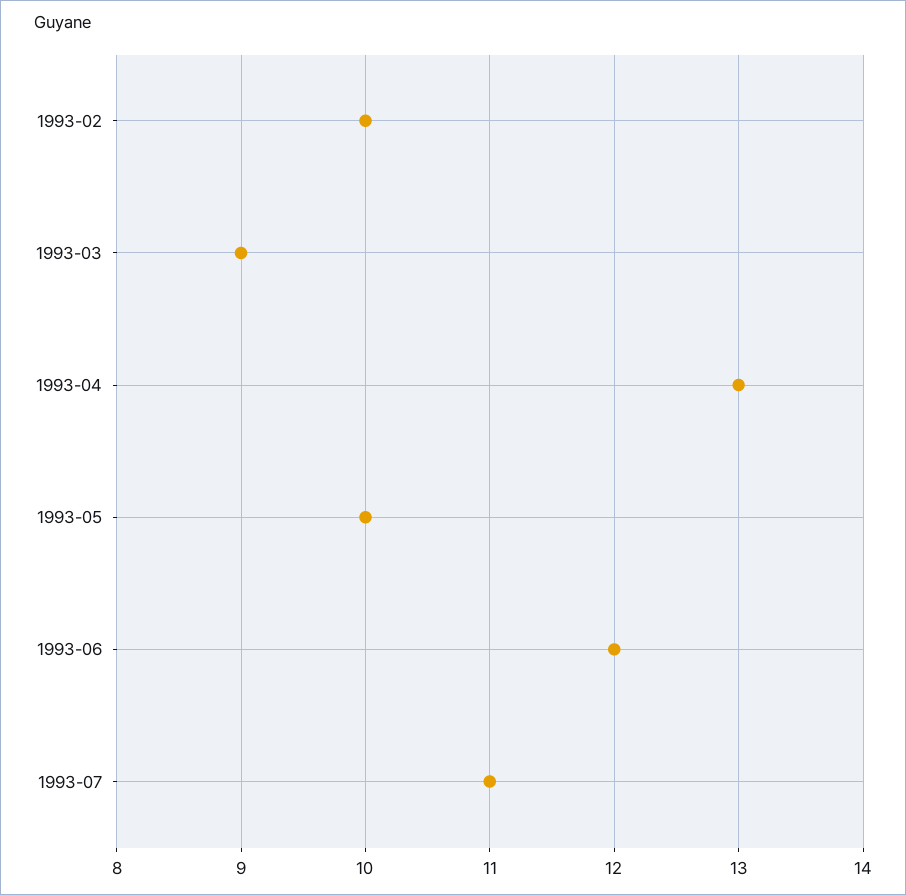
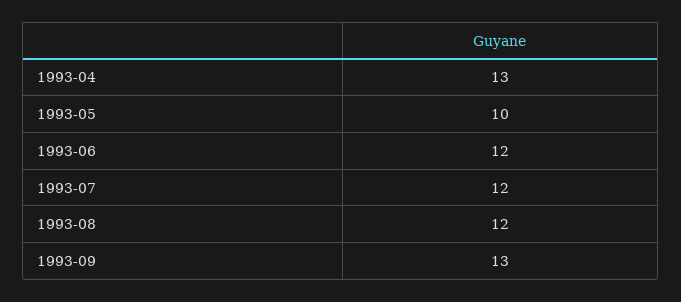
1993-02: 10 -> none
1993-03: 9 -> none
1993-07: 11 -> 12
1993-08: none -> 12
1993-09: none -> 13

